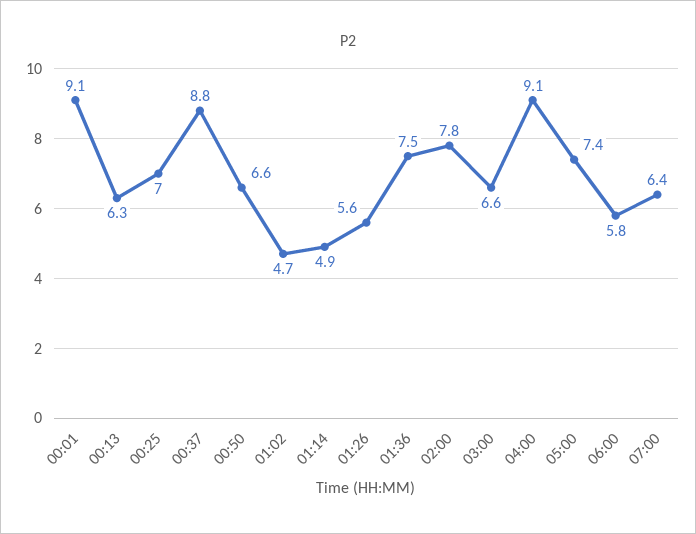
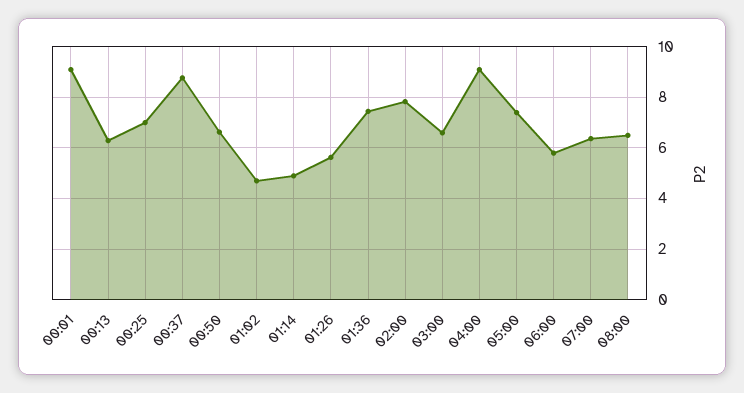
08:00: none -> 6.5

